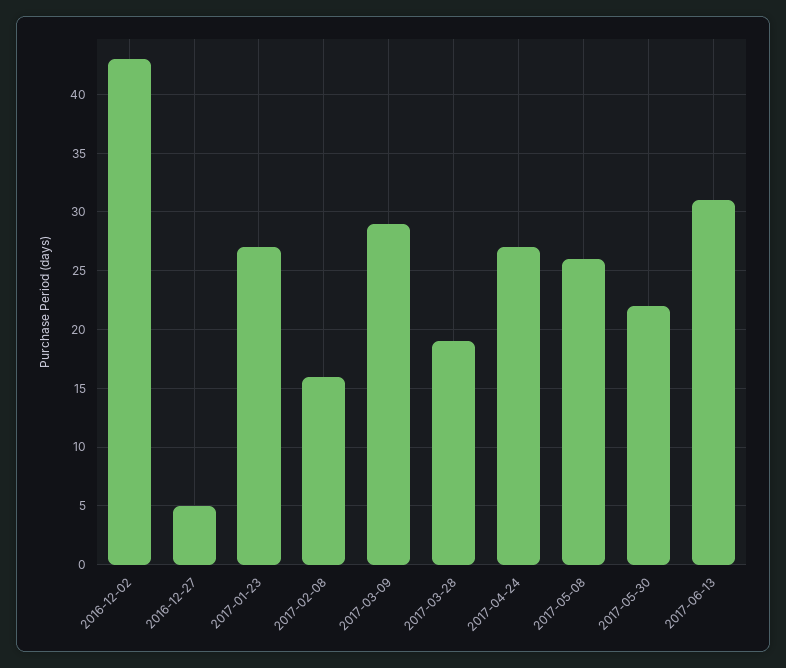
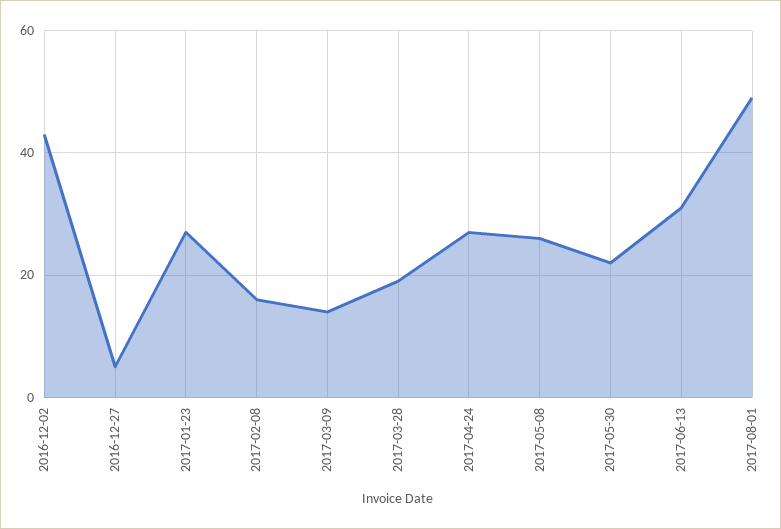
2017-03-09: 29 -> 15
2017-08-01: none -> 50

